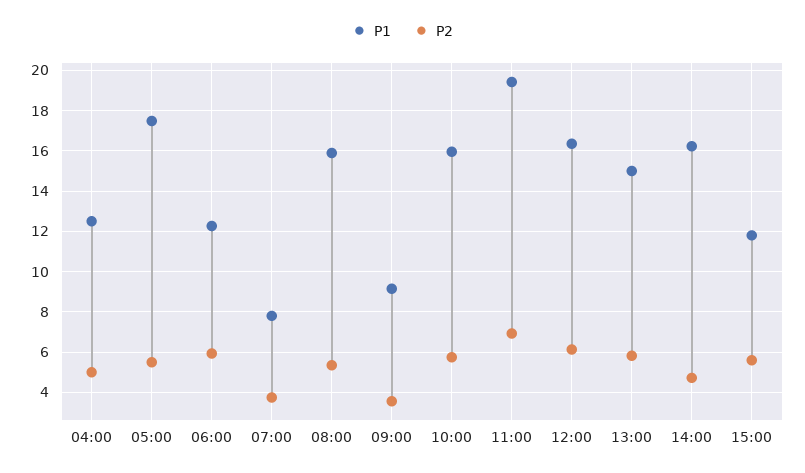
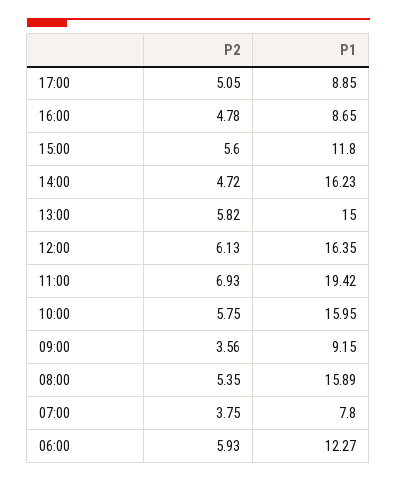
P1, 04:00: 12.5 -> none
P2, 04:00: 5 -> none
P1, 05:00: 17.5 -> none
P2, 05:00: 5.5 -> none
P2, 17:00: none -> 5.05
P1, 17:00: none -> 8.85
P2, 16:00: none -> 4.78
P1, 16:00: none -> 8.65

